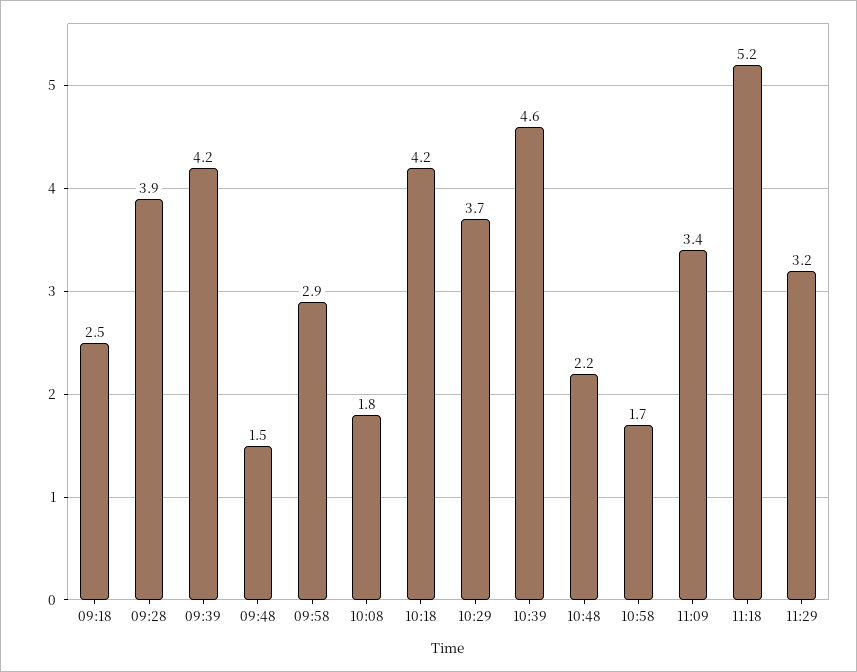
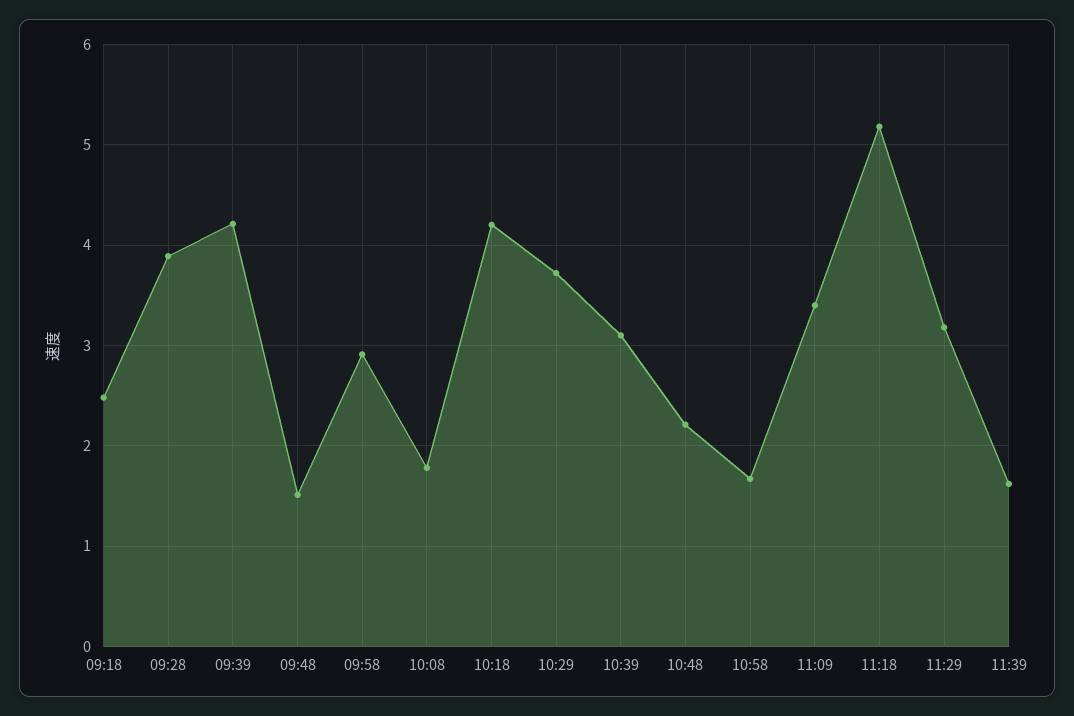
10:39: 4.6 -> 3.1
11:39: none -> 1.6

